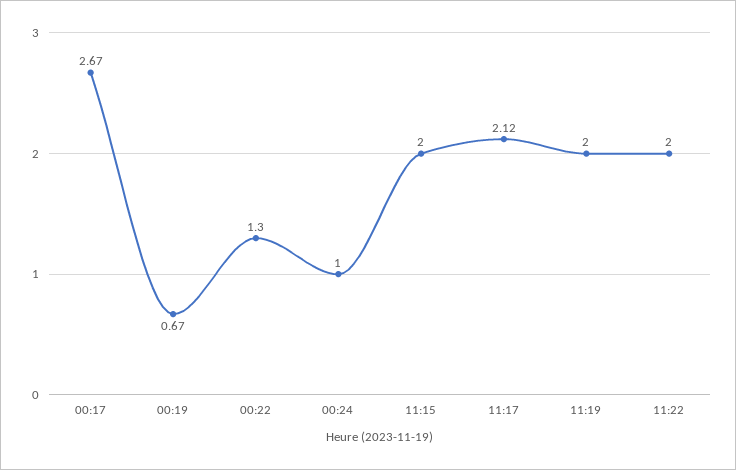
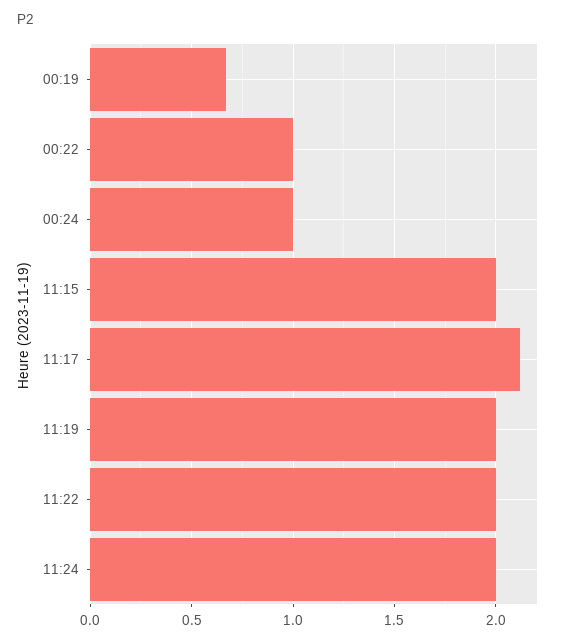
00:17: 2.67 -> none
00:22: 1.3 -> 1
11:24: none -> 2

